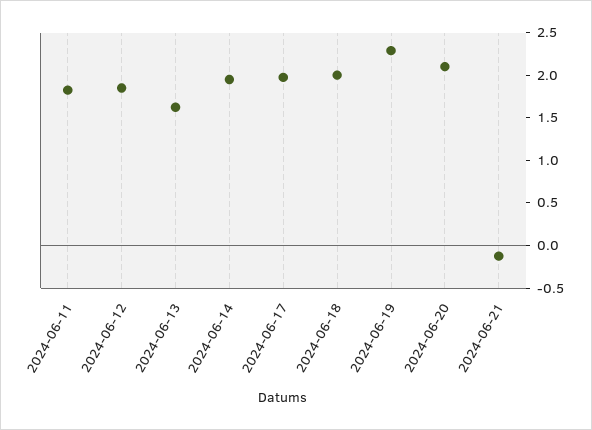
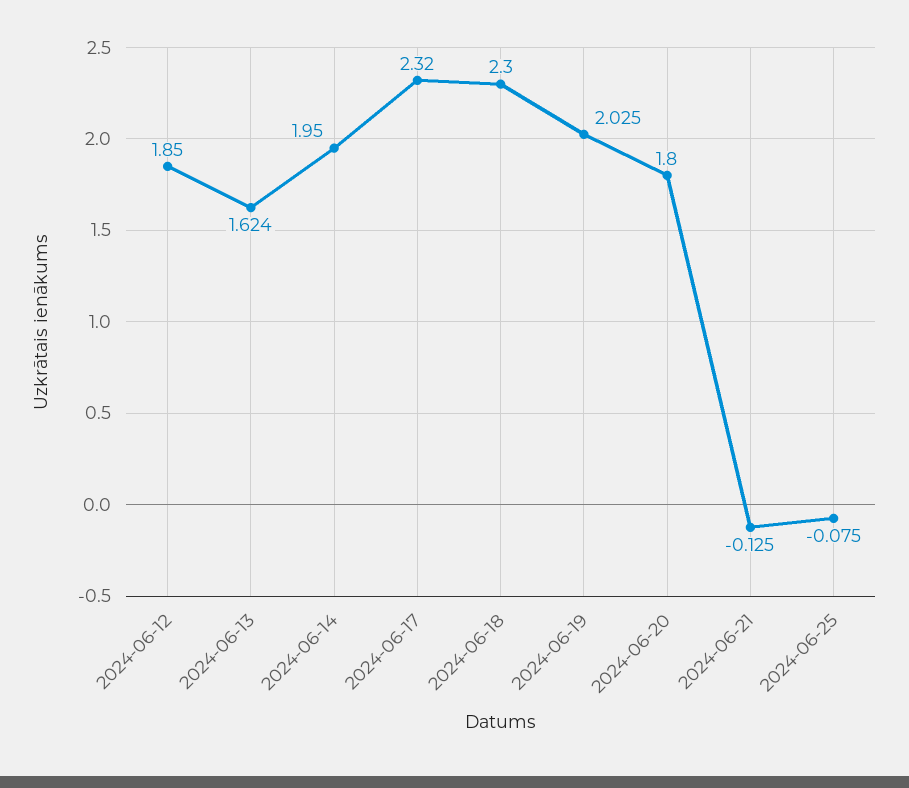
2024-06-11: 1.8 -> none
2024-06-17: 2 -> 2.32
2024-06-18: 2 -> 2.3
2024-06-19: 2.3 -> 2.025
2024-06-20: 2.1 -> 1.8
2024-06-25: none -> -0.075

